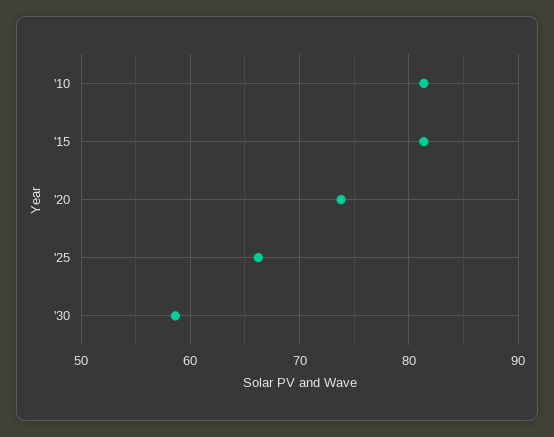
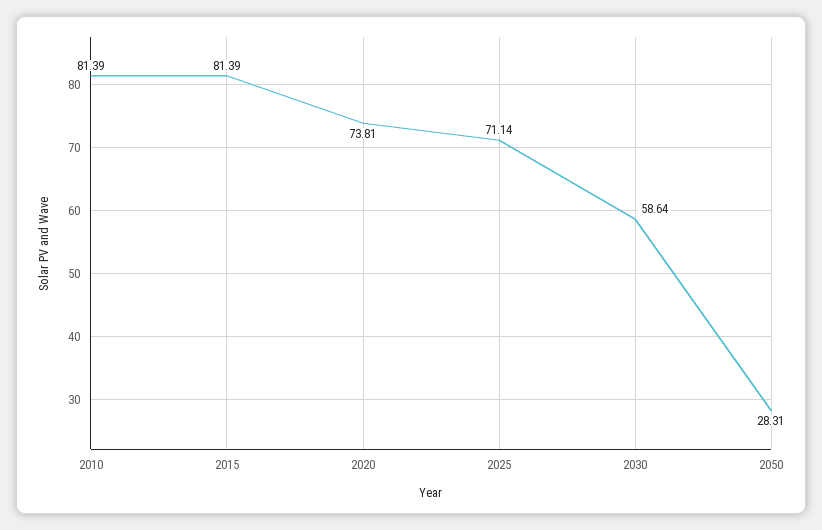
'25: 66 -> 71.14
2050: none -> 28.31

